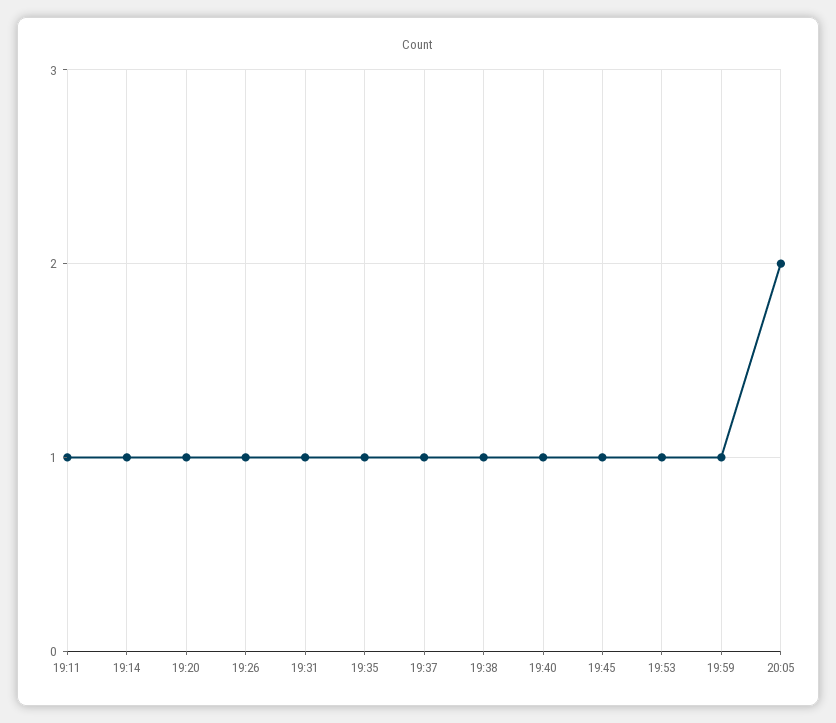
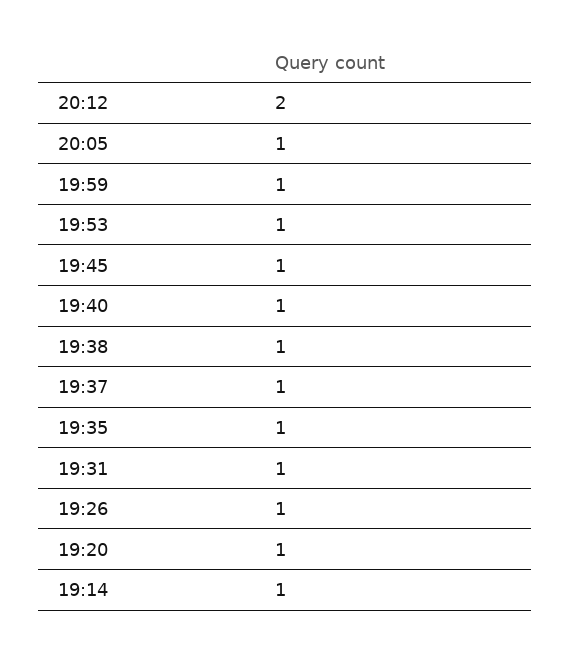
19:11: 1 -> none
20:05: 2 -> 1
20:12: none -> 2

